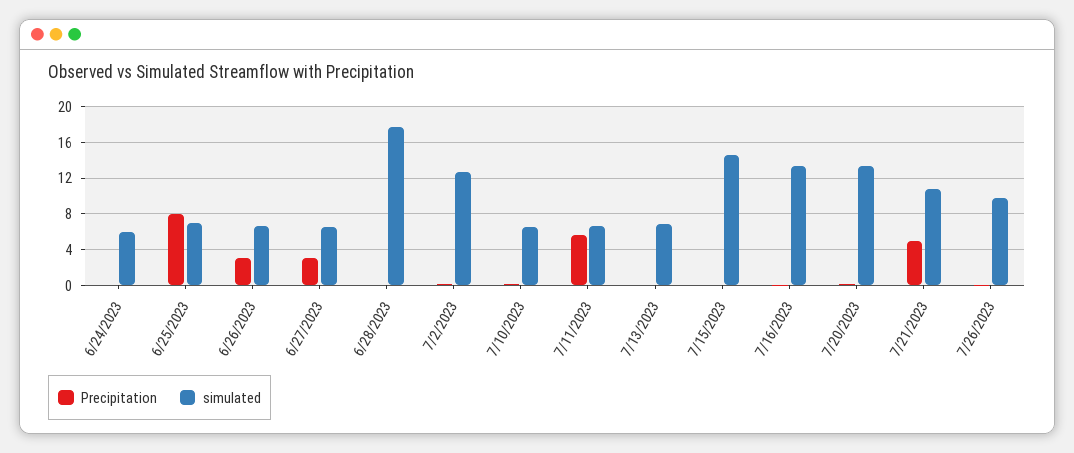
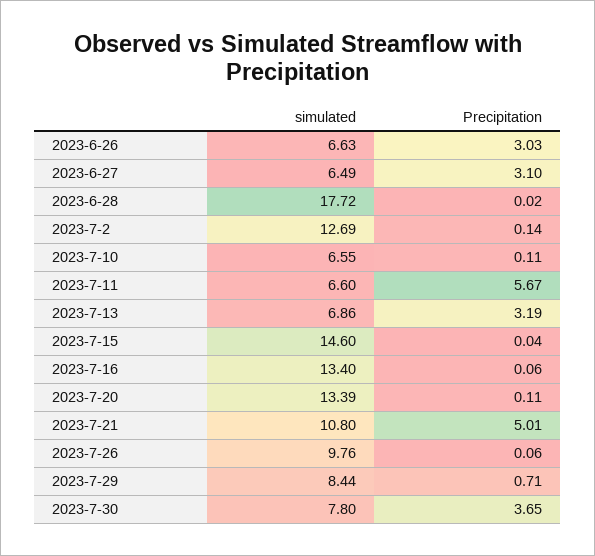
Precipitation, 6/24/2023: 0 -> none
simulated, 6/24/2023: 6 -> none
Precipitation, 6/25/2023: 8 -> none
simulated, 6/25/2023: 7 -> none
Precipitation, 7/13/2023: 0 -> 3.19
simulated, 2023-7-29: none -> 8.44
Precipitation, 2023-7-29: none -> 0.71
simulated, 2023-7-30: none -> 7.8
Precipitation, 2023-7-30: none -> 3.65

